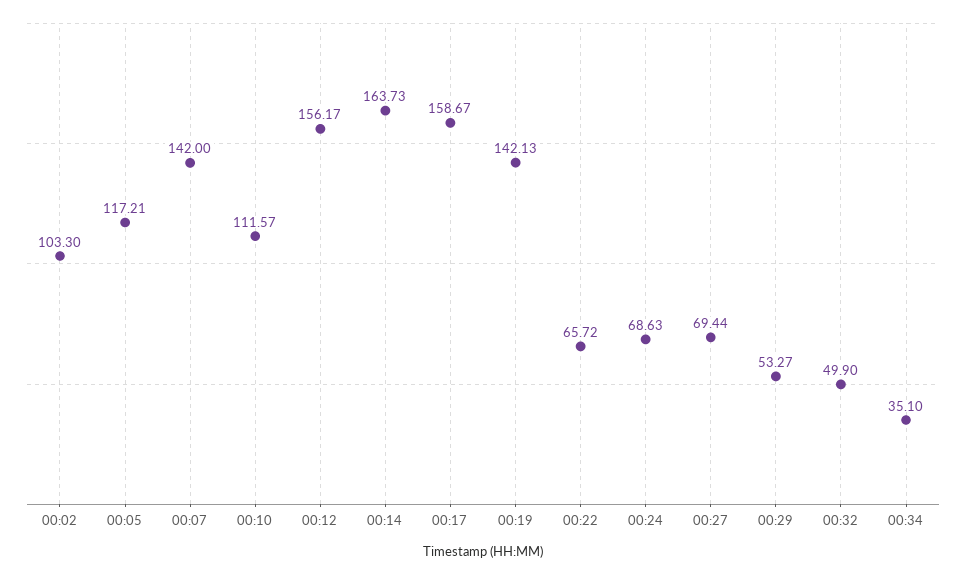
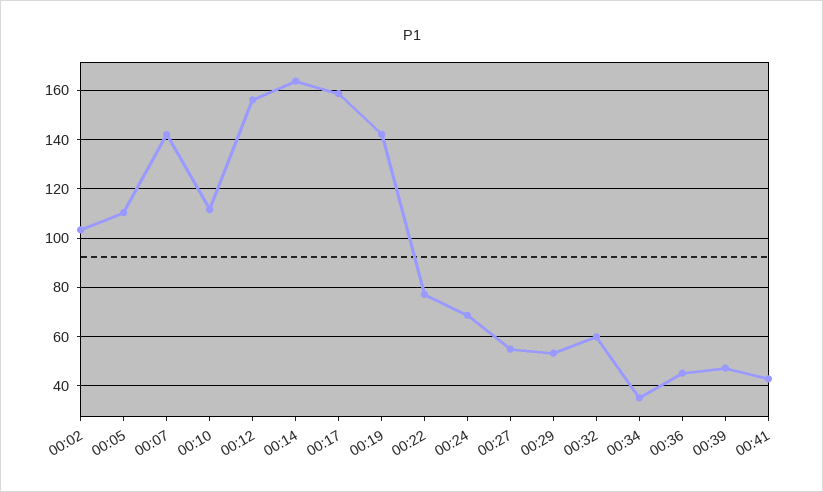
00:05: 117.21 -> 110
00:22: 65.72 -> 77.5
00:27: 69.44 -> 55
00:32: 49.9 -> 60
00:36: none -> 45
00:39: none -> 47.5
00:41: none -> 42.5

